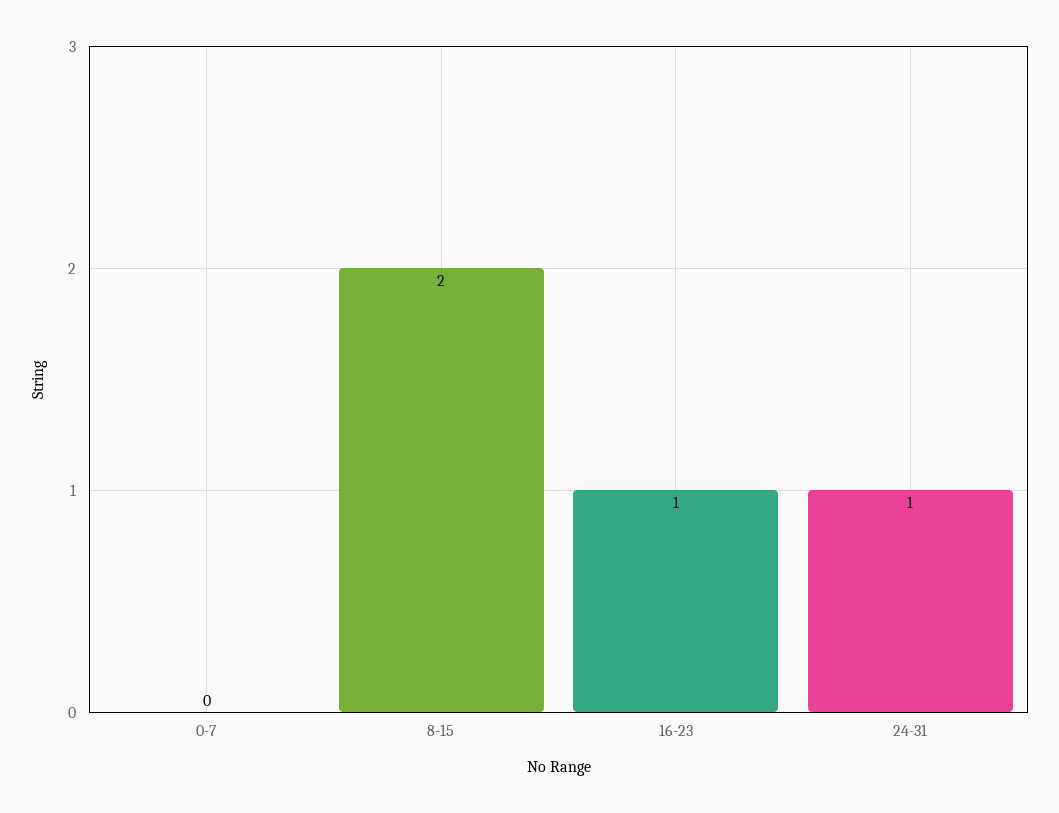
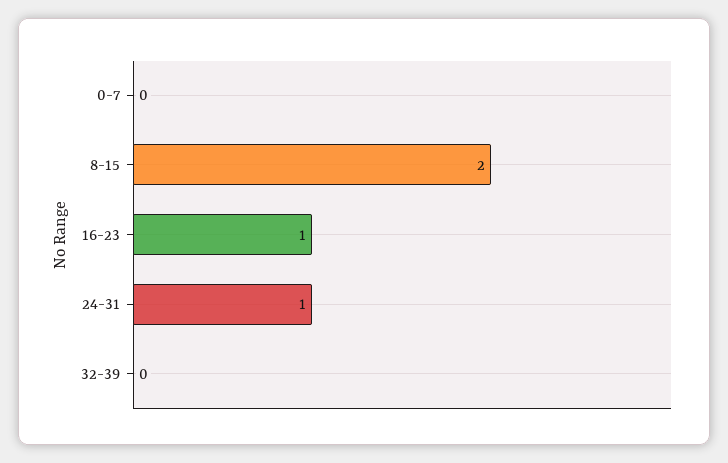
32-39: none -> 0

